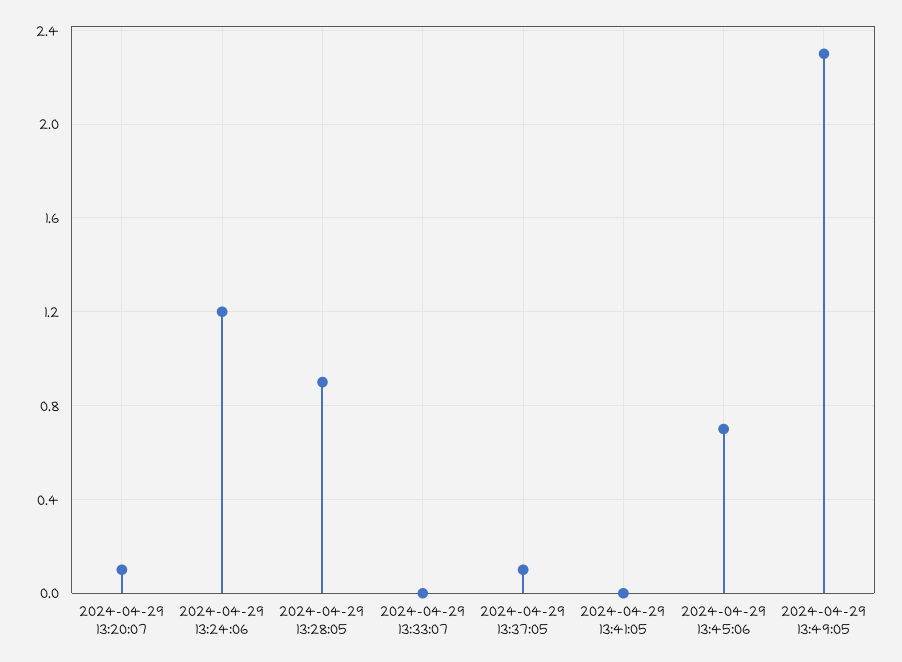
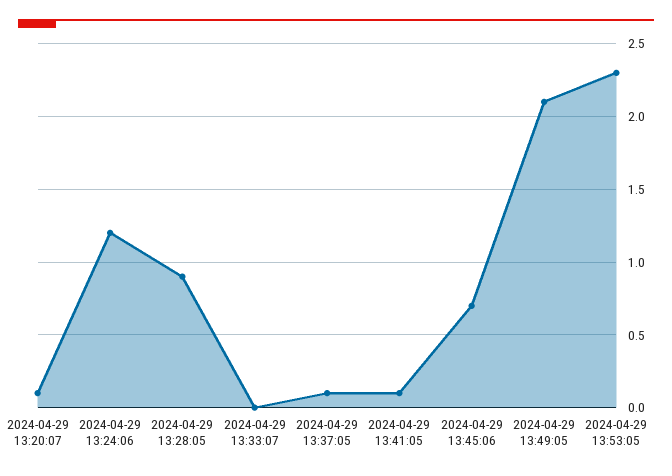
2024-04-29 13:41:05: 0 -> 0.1
2024-04-29 13:49:05: 2.3 -> 2.1
2024-04-29 13:53:05: none -> 2.3

